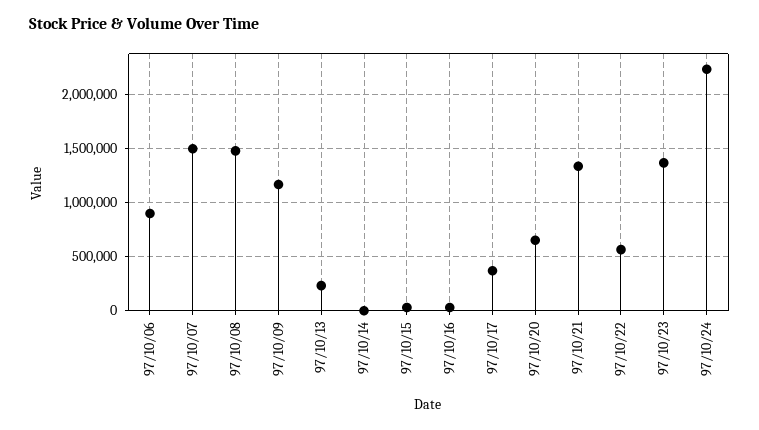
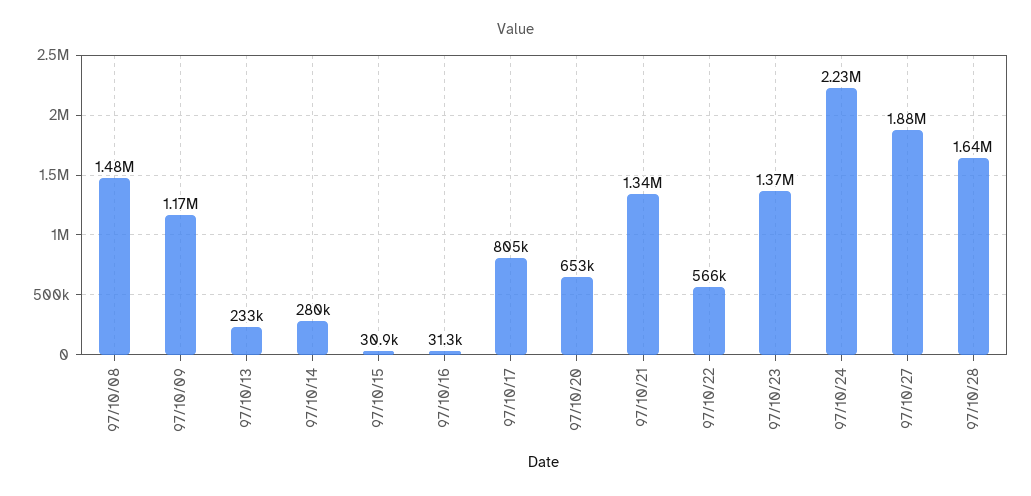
97/10/06: 900000 -> none
97/10/07: 1500000 -> none
97/10/14: 0 -> 280000
97/10/17: 400000 -> 805000
97/10/27: none -> 1880000
97/10/28: none -> 1640000

